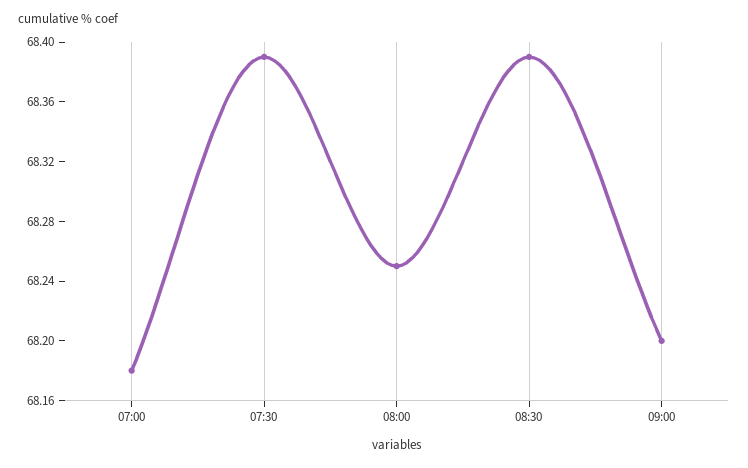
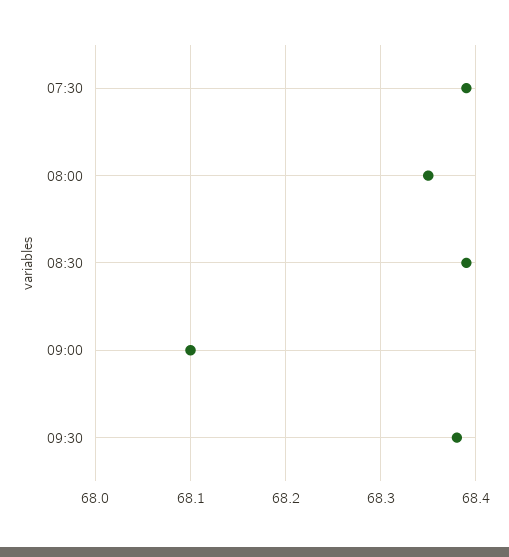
07:00: 68.18 -> none
08:00: 68.25 -> 68.35
09:00: 68.2 -> 68.1
09:30: none -> 68.38

